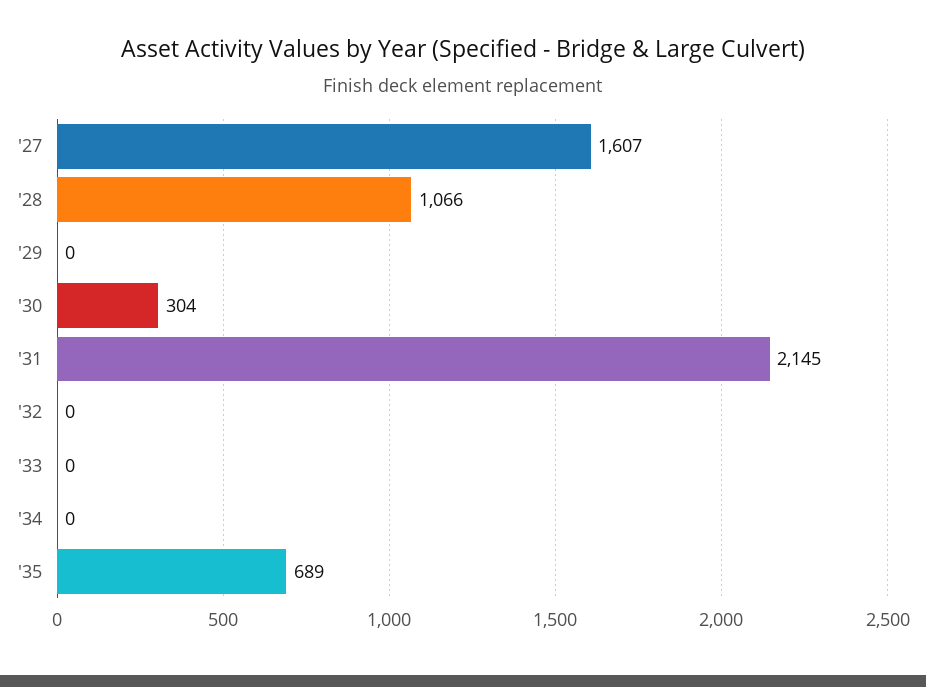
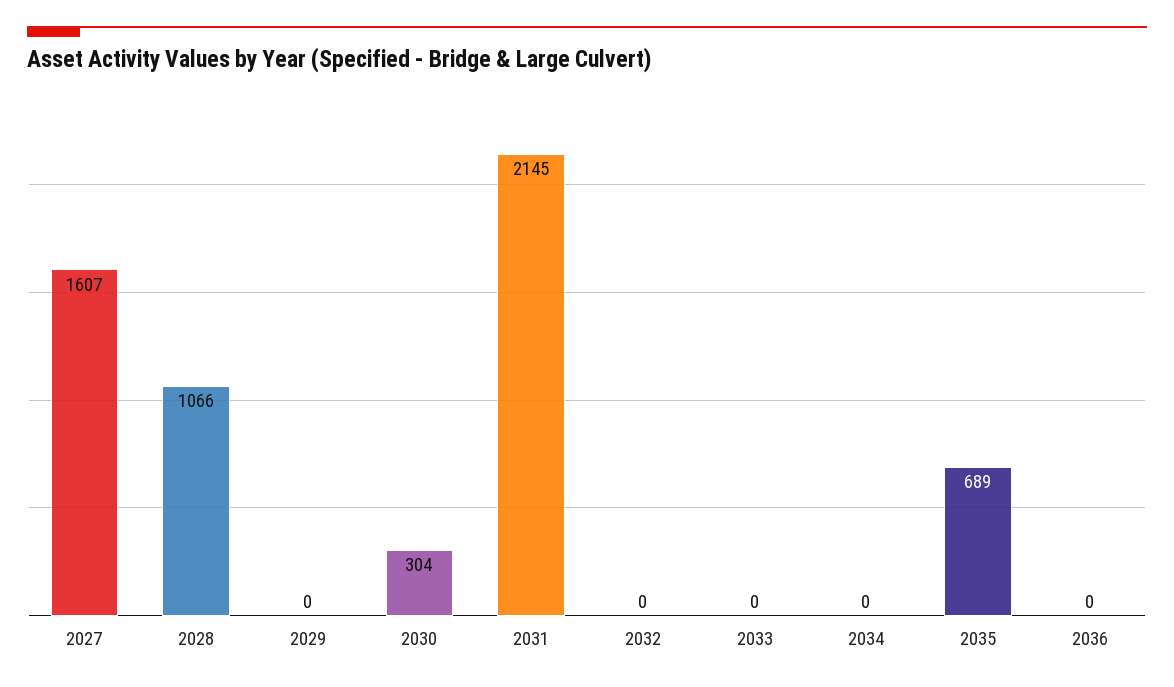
2036: none -> 0

